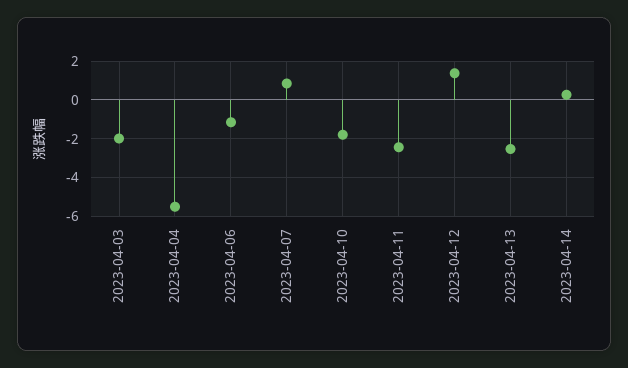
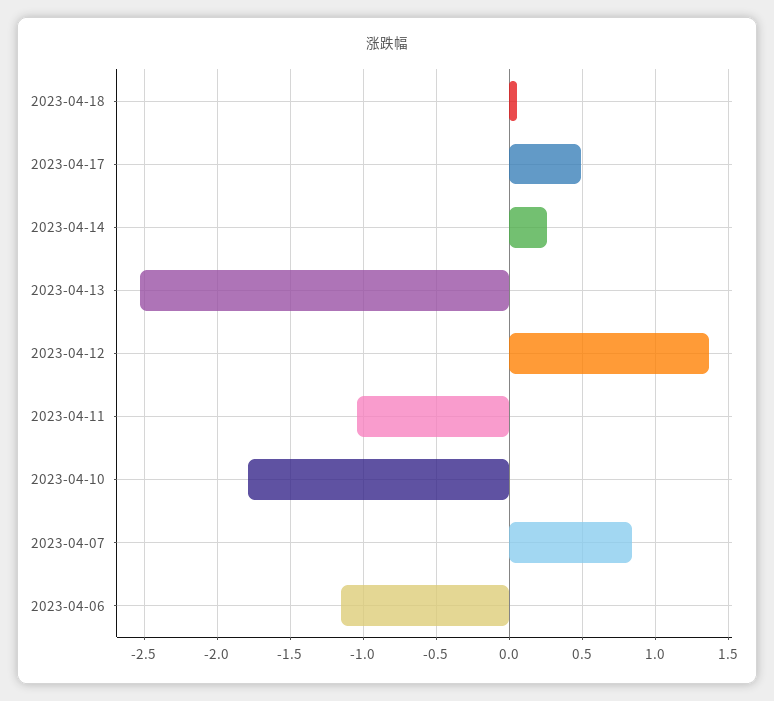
2023-04-03: -2 -> none
2023-04-04: -5.5 -> none
2023-04-11: -2.5 -> -1.05
2023-04-18: none -> 0.05
2023-04-17: none -> 0.5

